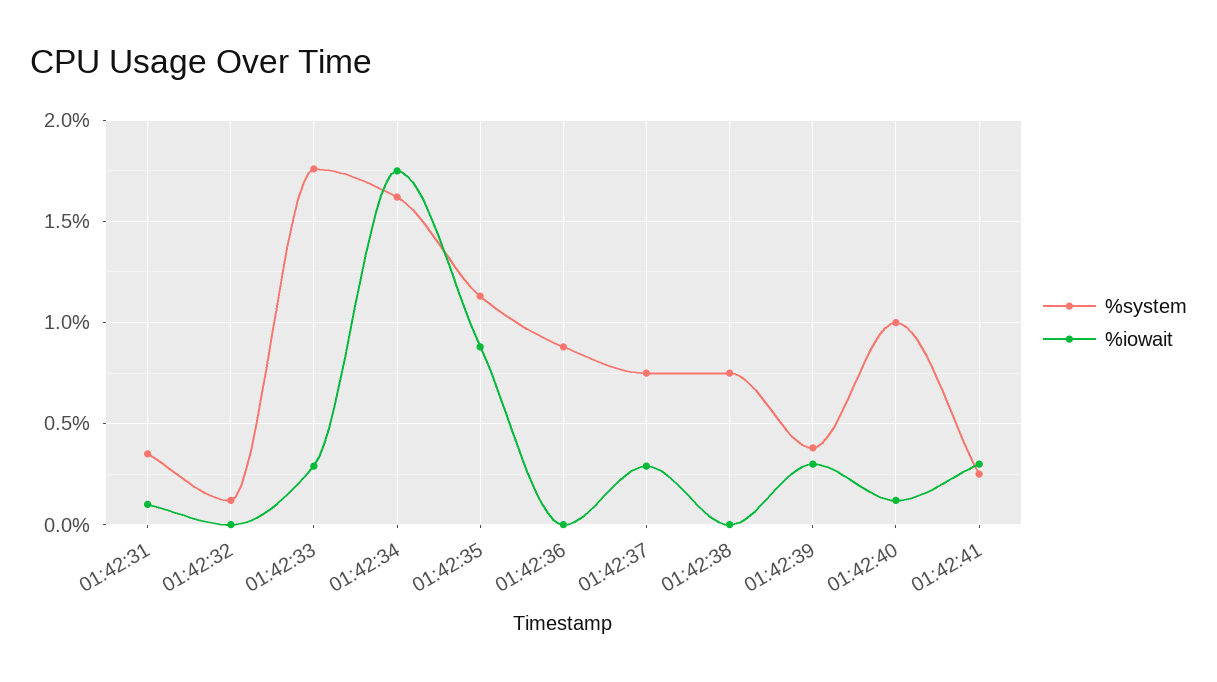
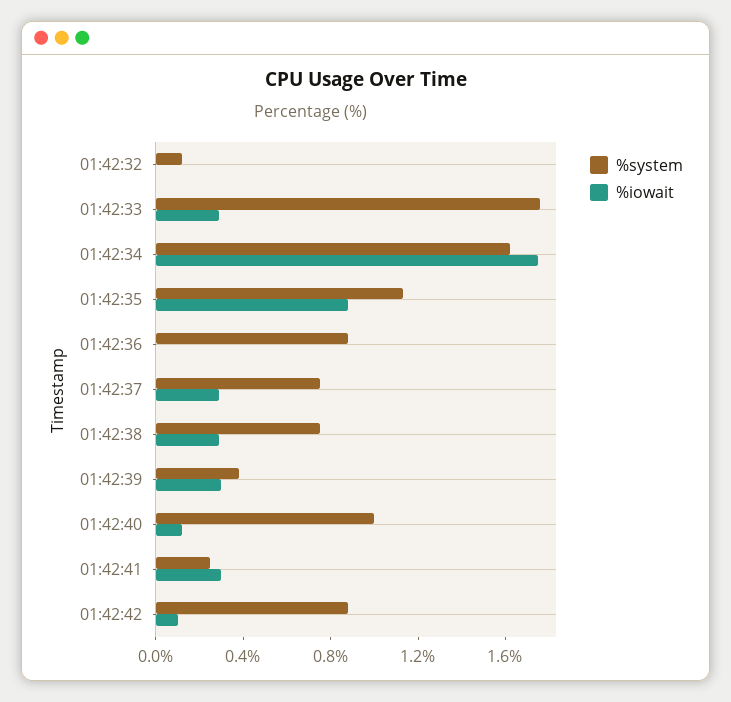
%system, 01:42:31: 0.35 -> none
%iowait, 01:42:31: 0.1 -> none
%iowait, 01:42:38: 0 -> 0.3
%system, 01:42:42: none -> 0.9
%iowait, 01:42:42: none -> 0.1

